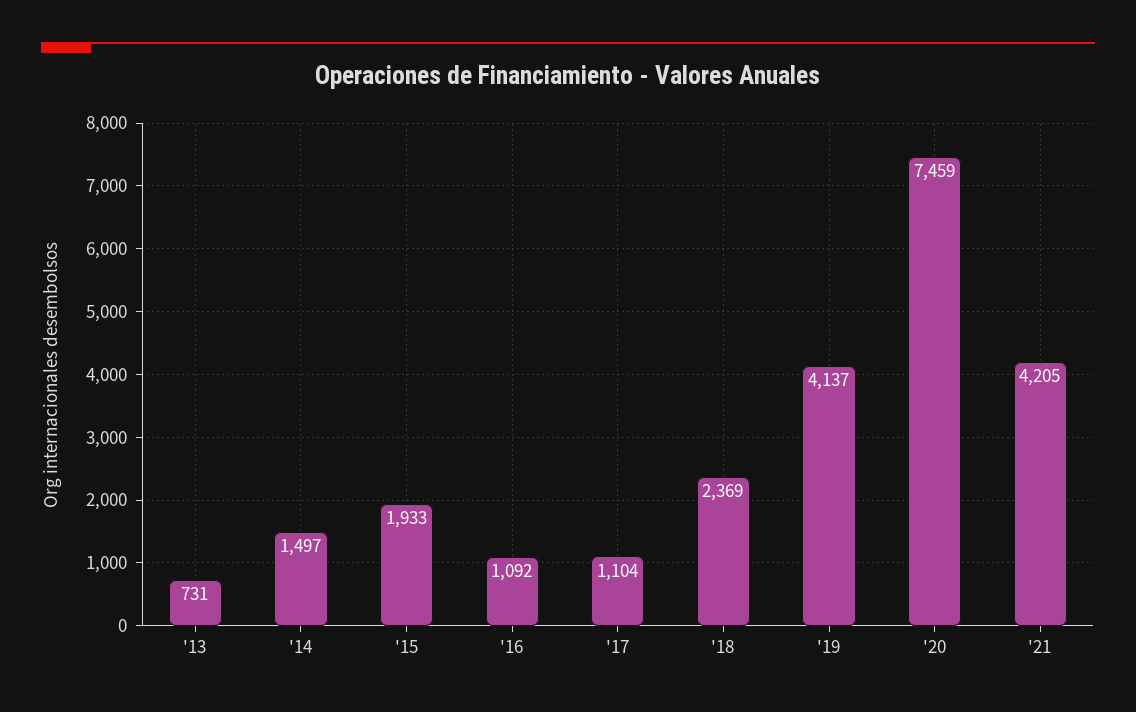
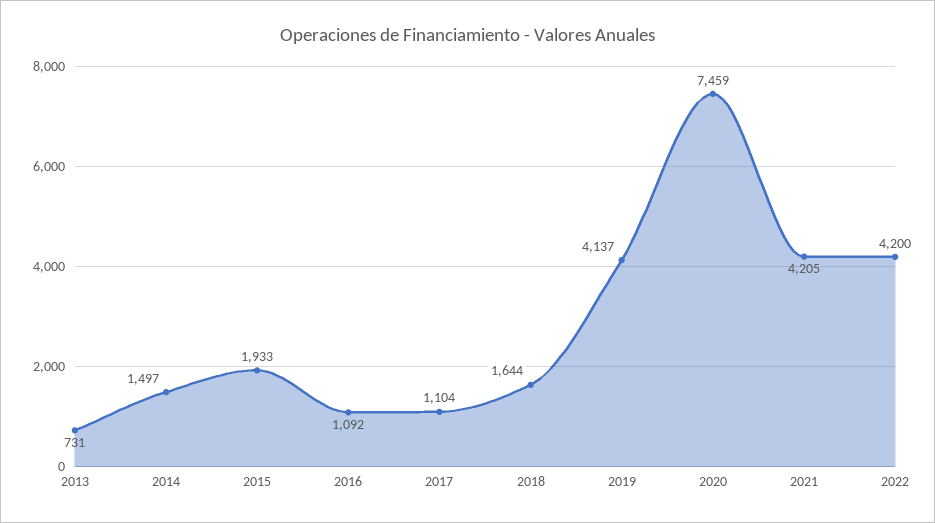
'18: 2369 -> 1644
2022: none -> 4200

